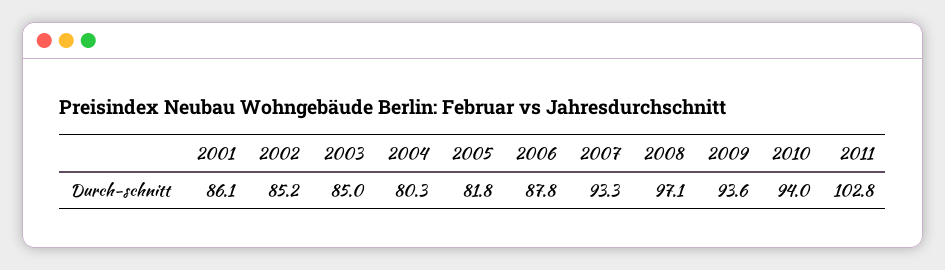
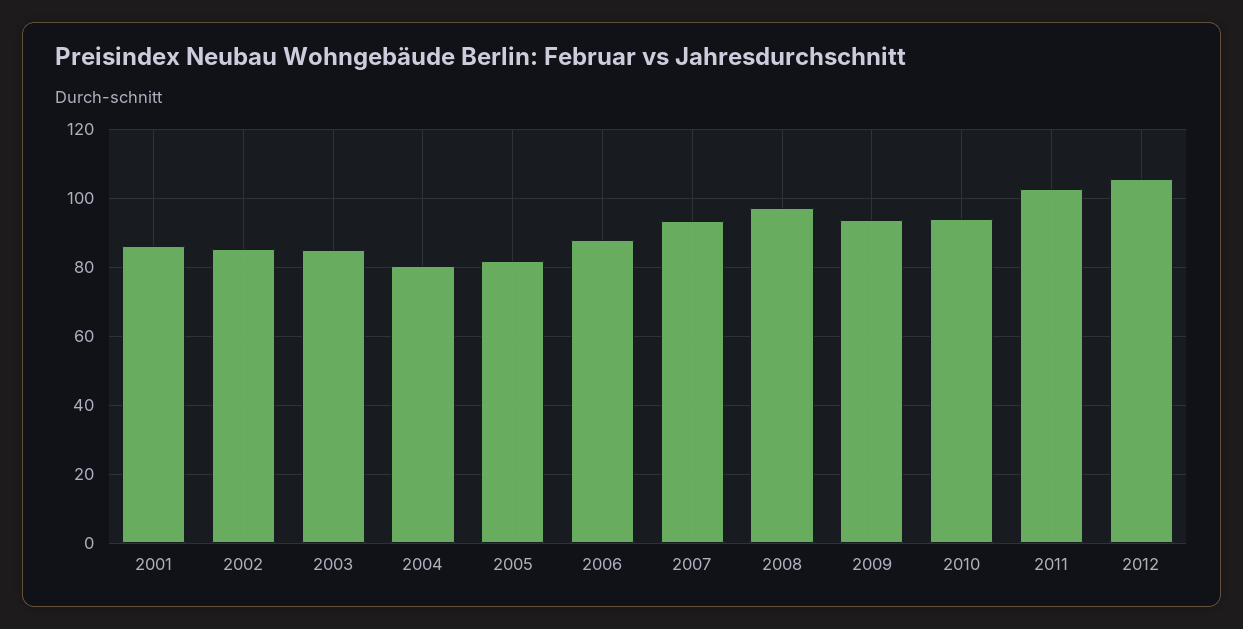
2012: none -> 106

